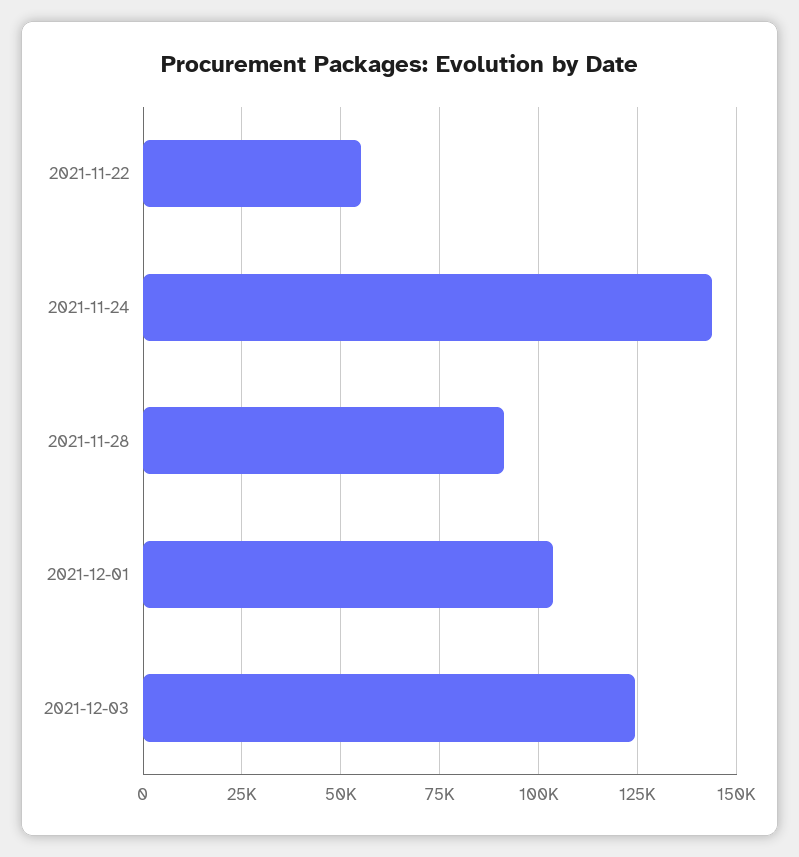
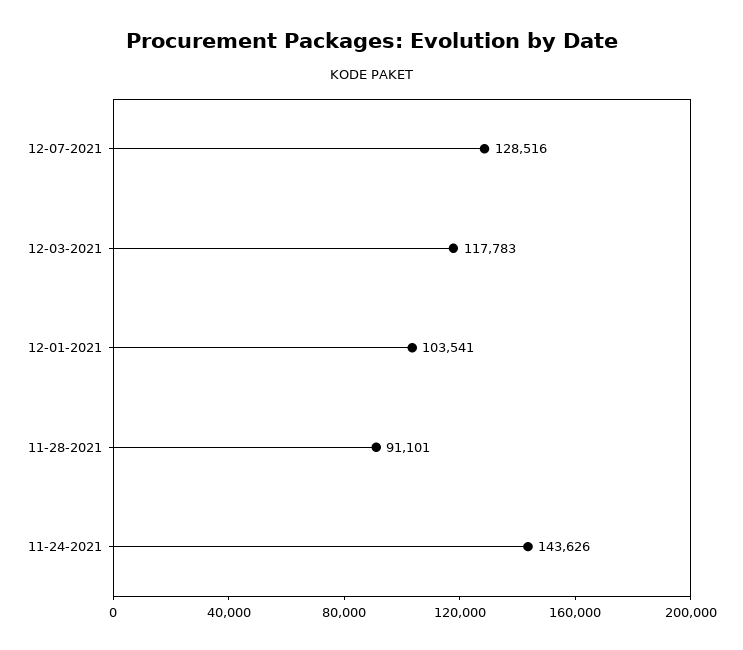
2021-11-22: 55000 -> none
2021-12-03: 125000 -> 117783
12-07-2021: none -> 128516

